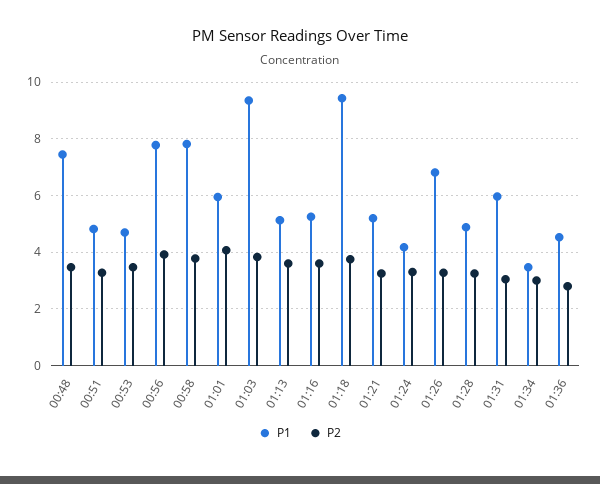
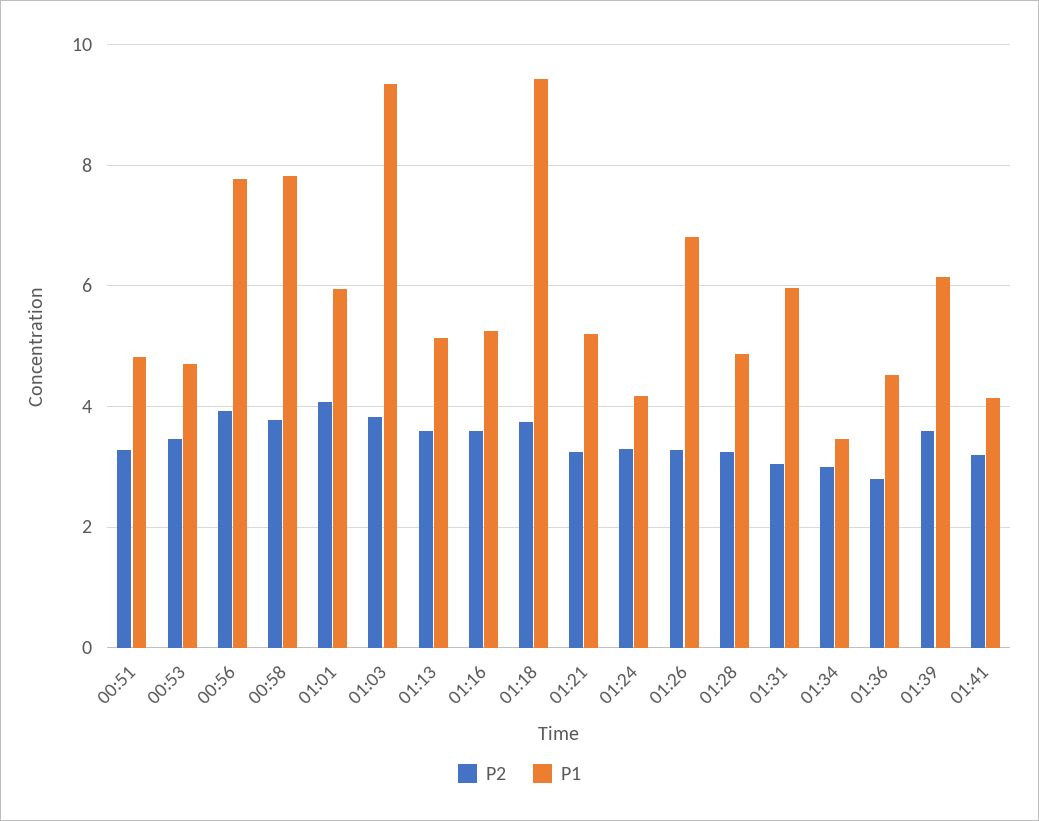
P1, 00:48: 7.5 -> none
P2, 00:48: 3.5 -> none
P2, 01:39: none -> 3.6
P1, 01:39: none -> 6.2
P2, 01:41: none -> 3.2
P1, 01:41: none -> 4.2

